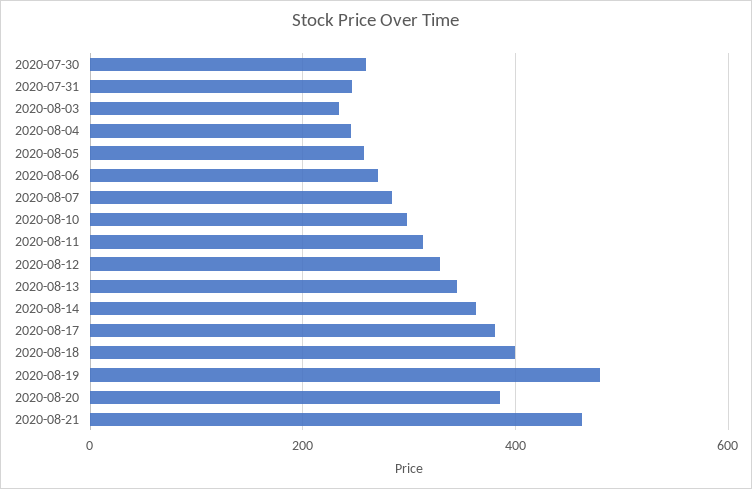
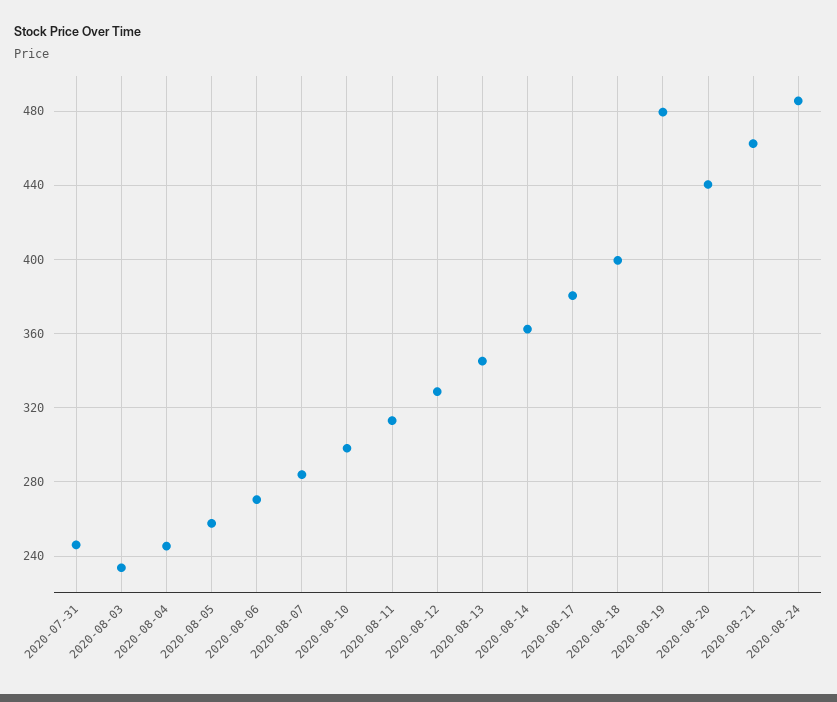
2020-07-30: 260 -> none
2020-08-20: 380 -> 440
2020-08-24: none -> 485

